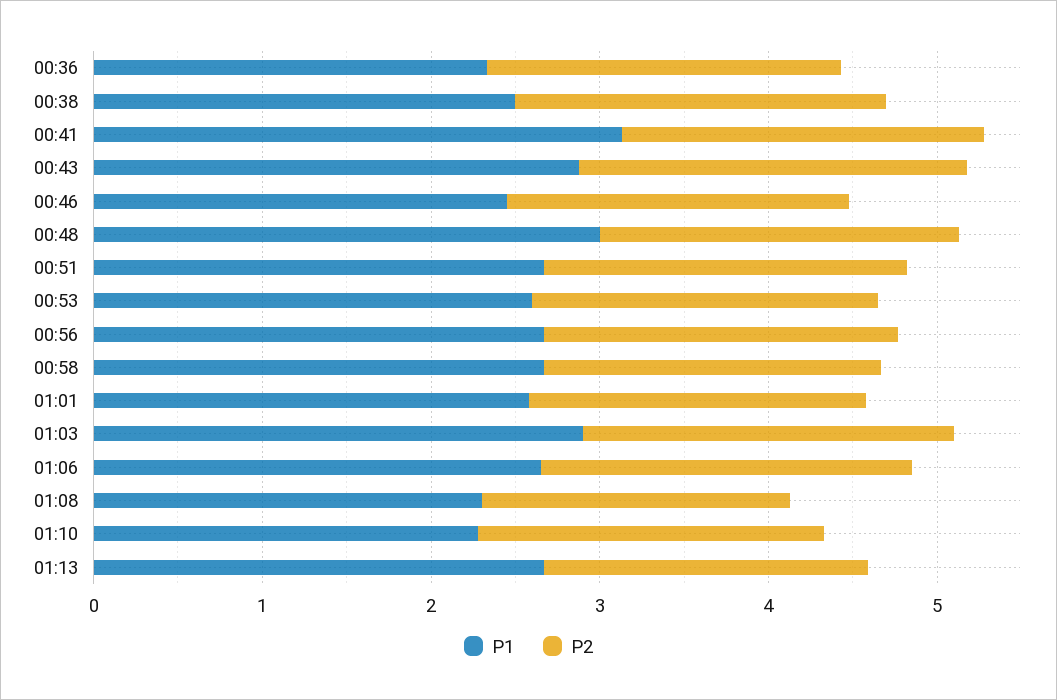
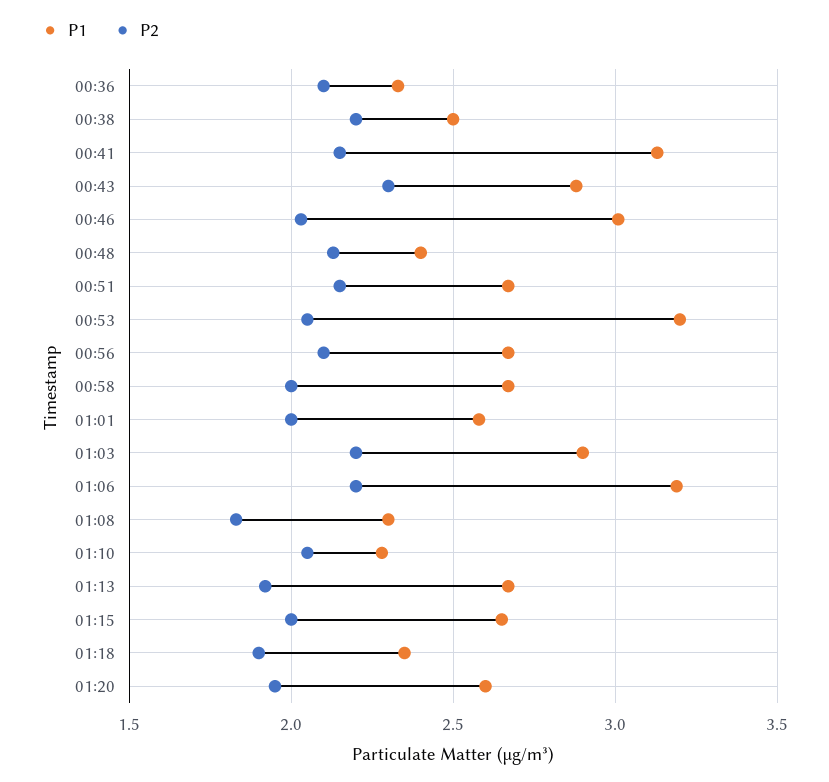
P1, 00:46: 2.4 -> 3
P1, 00:48: 3 -> 2.4
P1, 00:53: 2.6 -> 3.2
P1, 01:06: 2.6 -> 3.2
P1, 01:15: none -> 2.65
P2, 01:15: none -> 2
P1, 01:18: none -> 2.35
P2, 01:18: none -> 1.9
P1, 01:20: none -> 2.6
P2, 01:20: none -> 1.95

